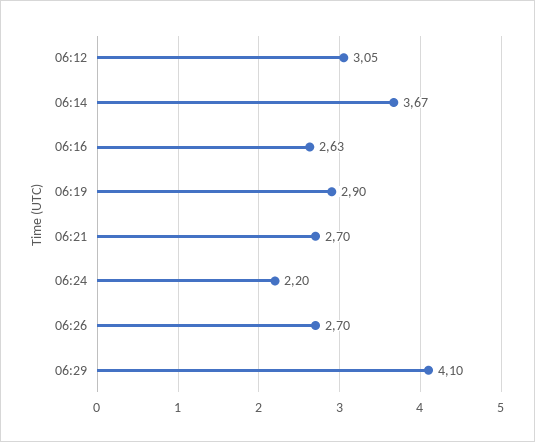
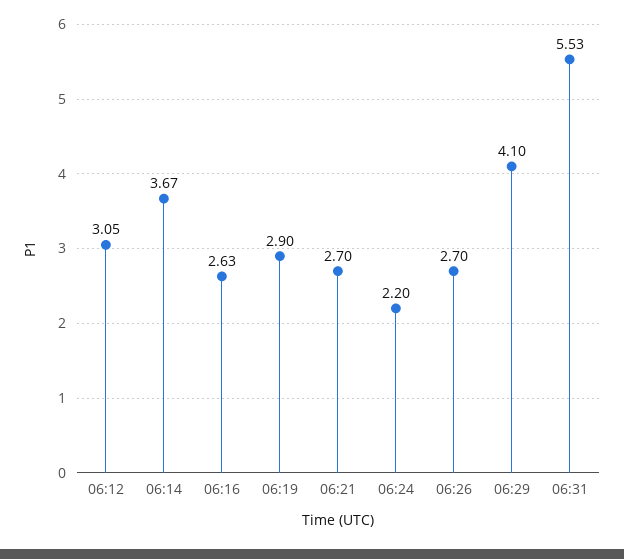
06:31: none -> 5.53

